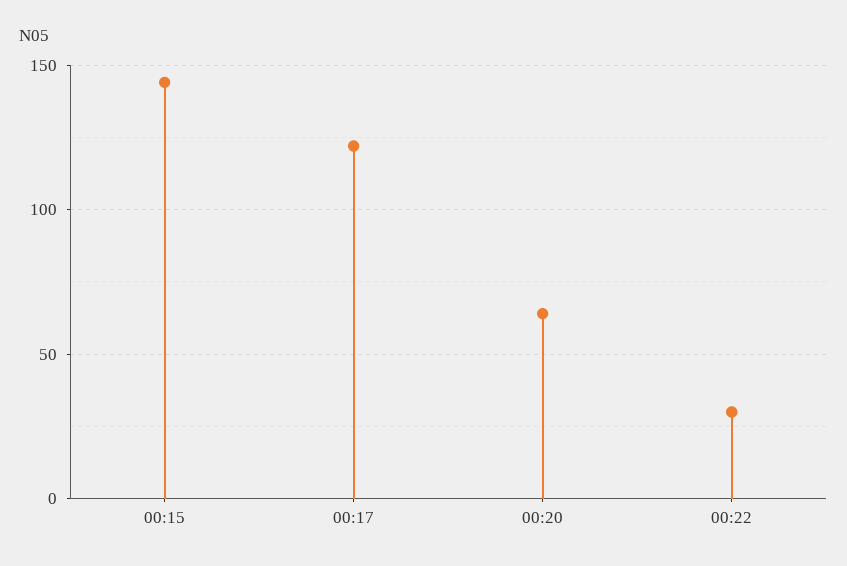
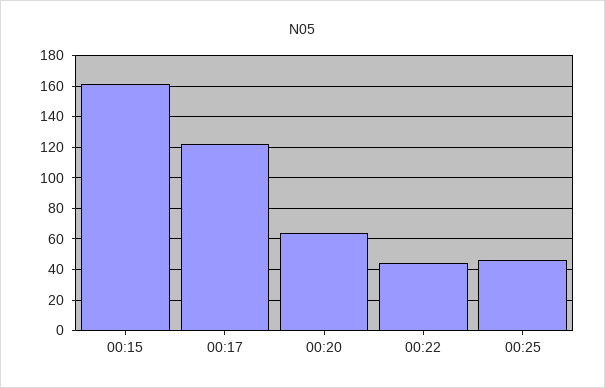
00:15: 145 -> 160
00:22: 30 -> 45
00:25: none -> 45

